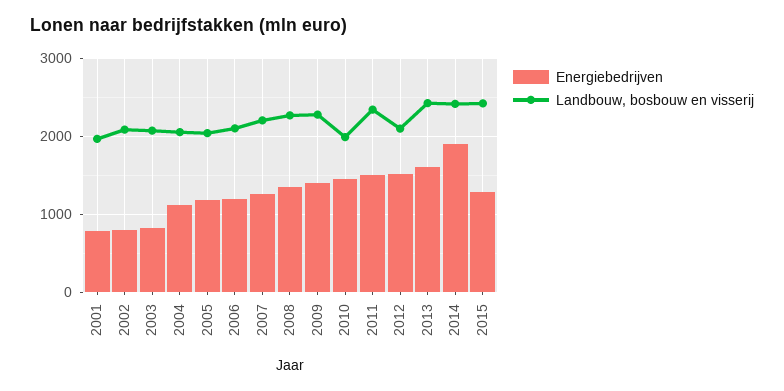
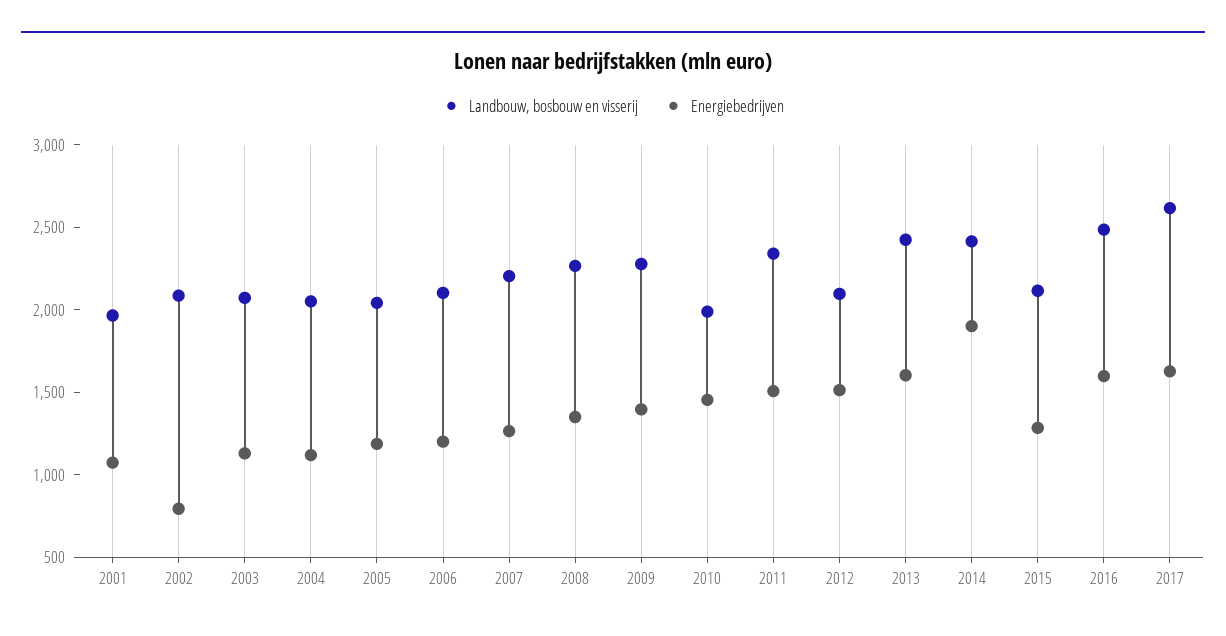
Energiebedrijven, 2001: 800 -> 1100
Energiebedrijven, 2003: 800 -> 1100
Landbouw, bosbouw en visserij, 2015: 2400 -> 2100
Landbouw, bosbouw en visserij, 2016: none -> 2500
Energiebedrijven, 2016: none -> 1600
Landbouw, bosbouw en visserij, 2017: none -> 2600
Energiebedrijven, 2017: none -> 1600

